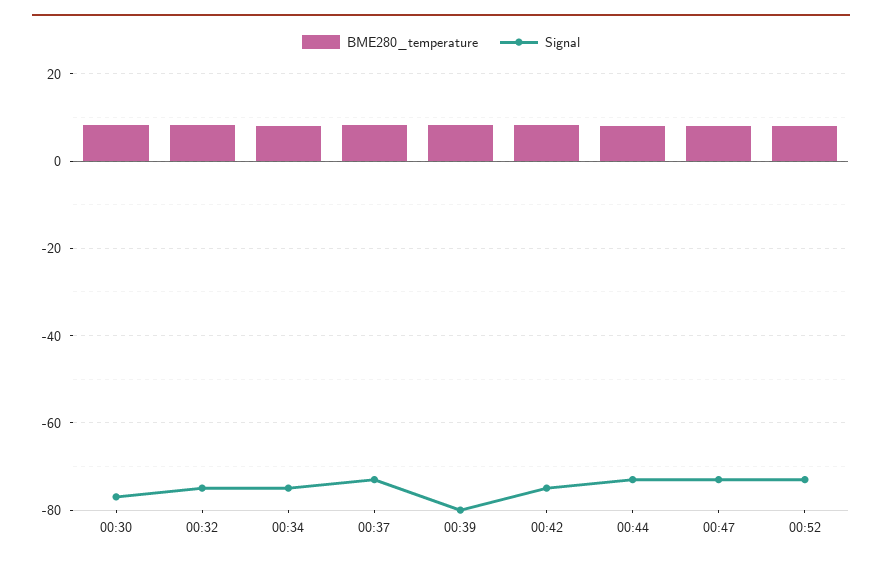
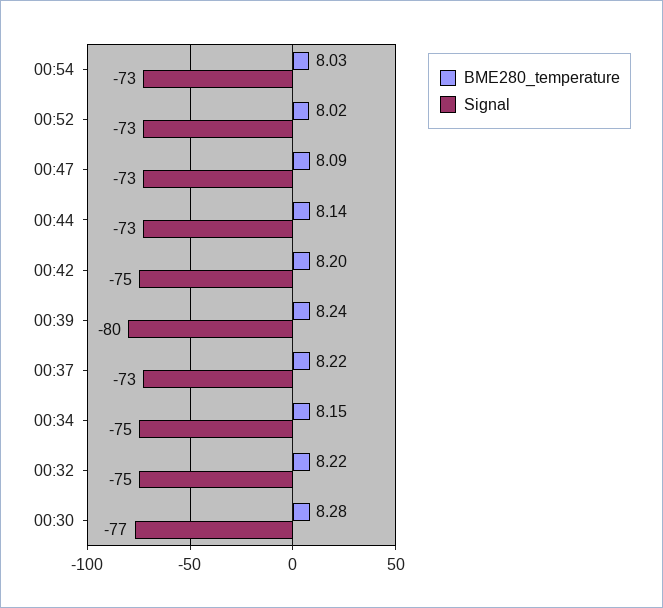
BME280_temperature, 00:54: none -> 8.03
Signal, 00:54: none -> -73

